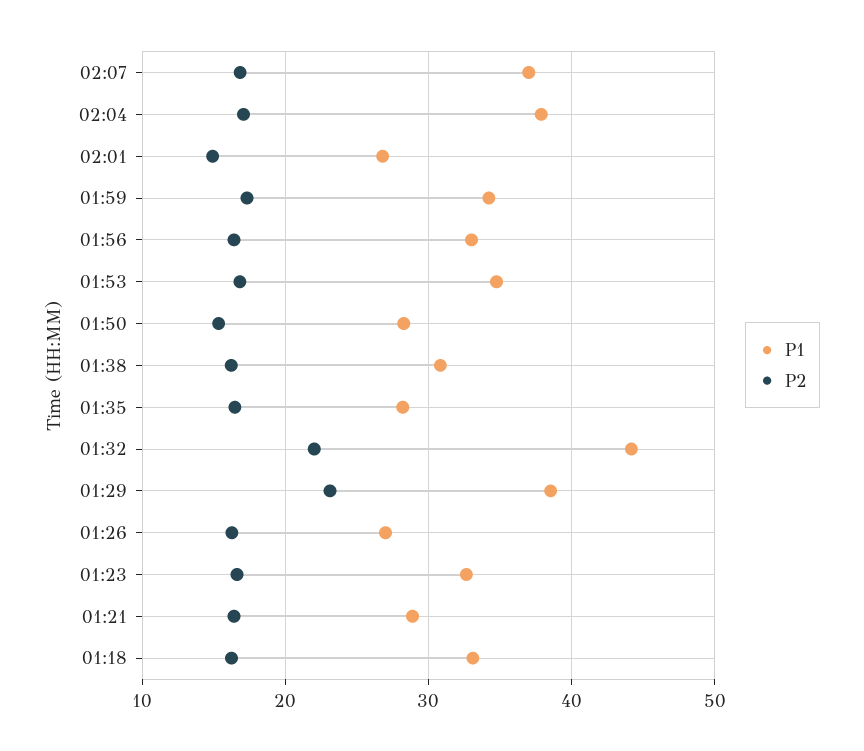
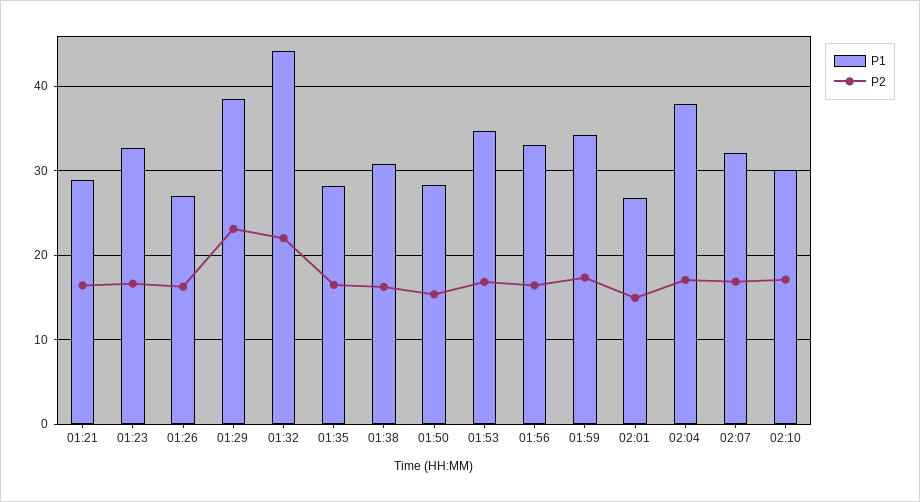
P1, 02:07: 37 -> 32
P1, 01:18: 33 -> none
P2, 01:18: 16 -> none
P1, 02:10: none -> 30
P2, 02:10: none -> 17

